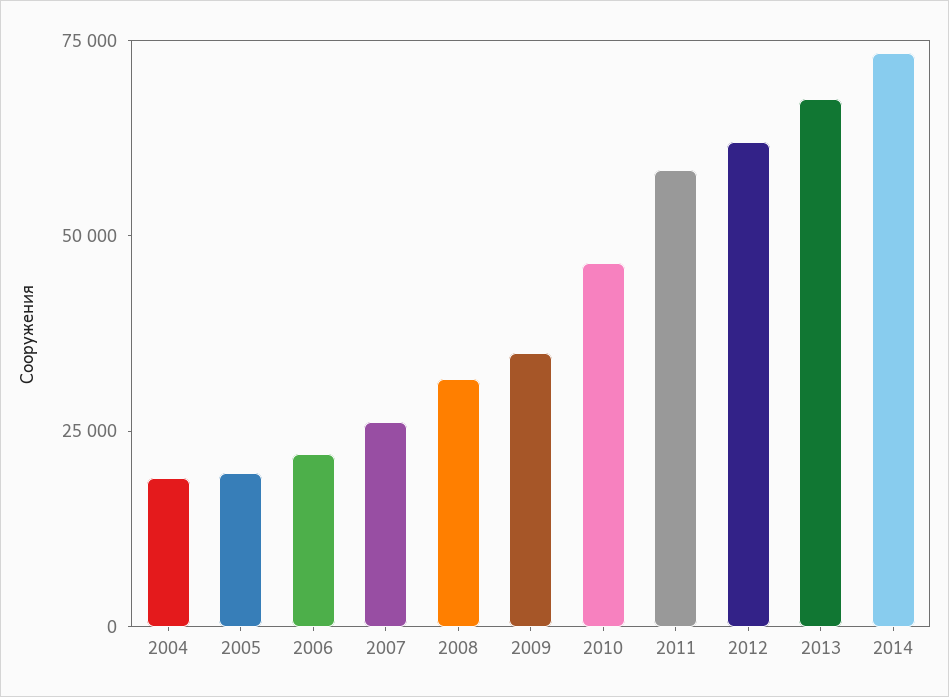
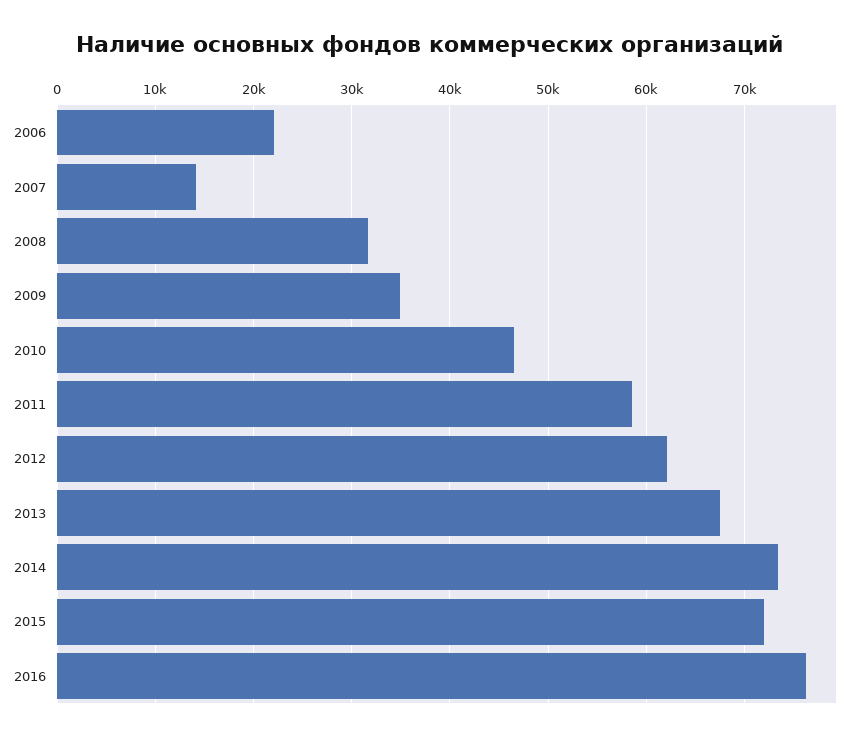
2004: 20000 -> none
2005: 20000 -> none
2007: 25000 -> 14000
2015: none -> 72000
2016: none -> 76000

